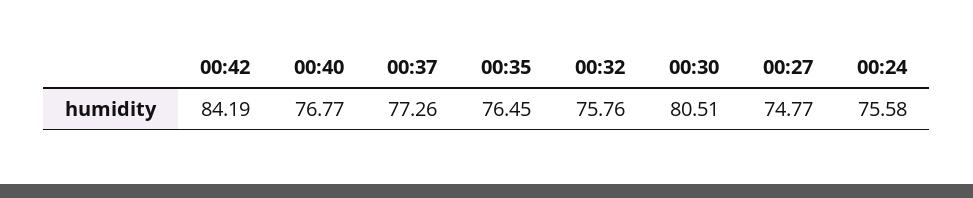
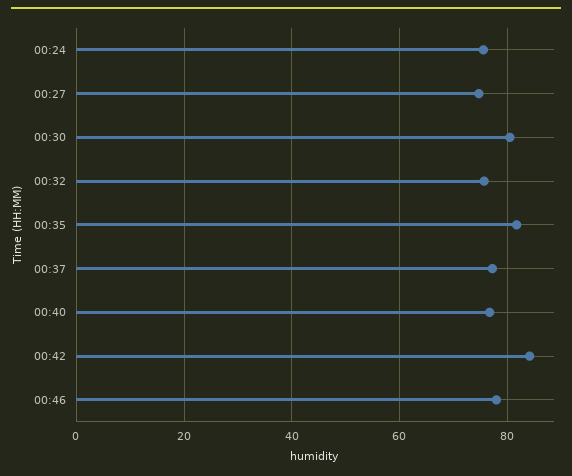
00:35: 76.45 -> 82
00:46: none -> 78

